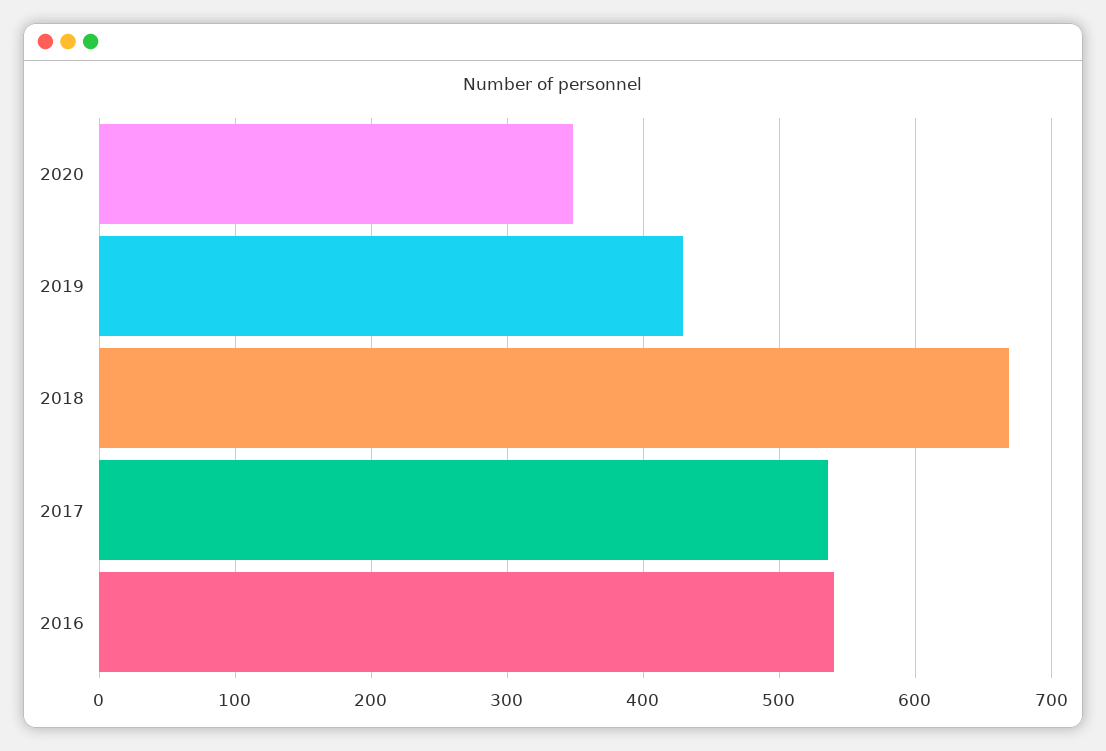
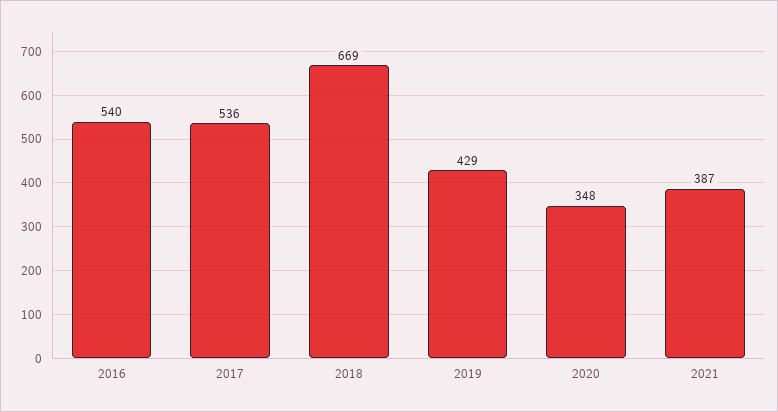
2021: none -> 387

